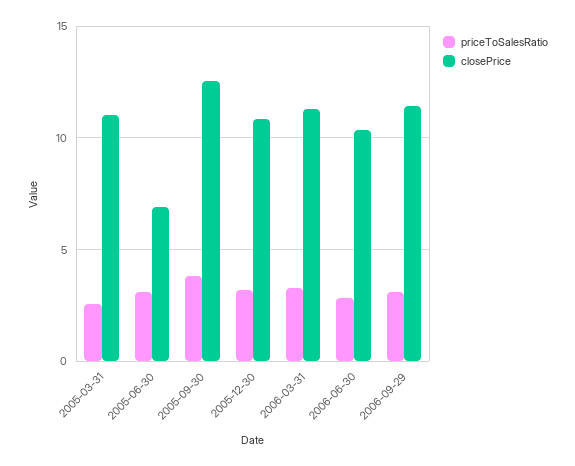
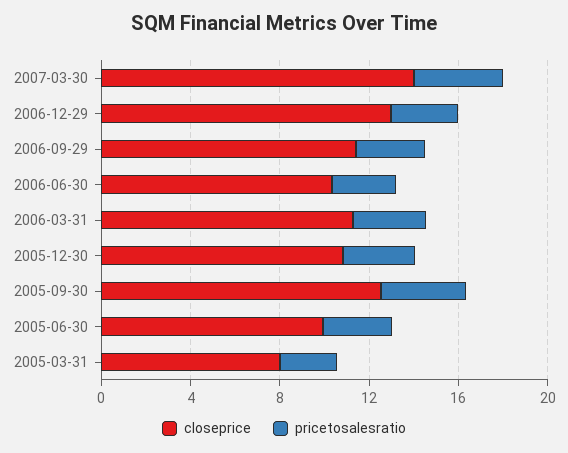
closePrice, 2005-03-31: 11 -> 8
closePrice, 2005-06-30: 7 -> 10
closePrice, 2007-03-30: none -> 14
priceToSalesRatio, 2007-03-30: none -> 4
closePrice, 2006-12-29: none -> 13
priceToSalesRatio, 2006-12-29: none -> 3

